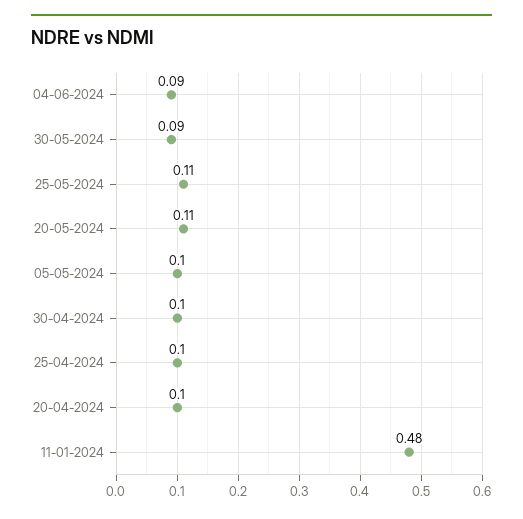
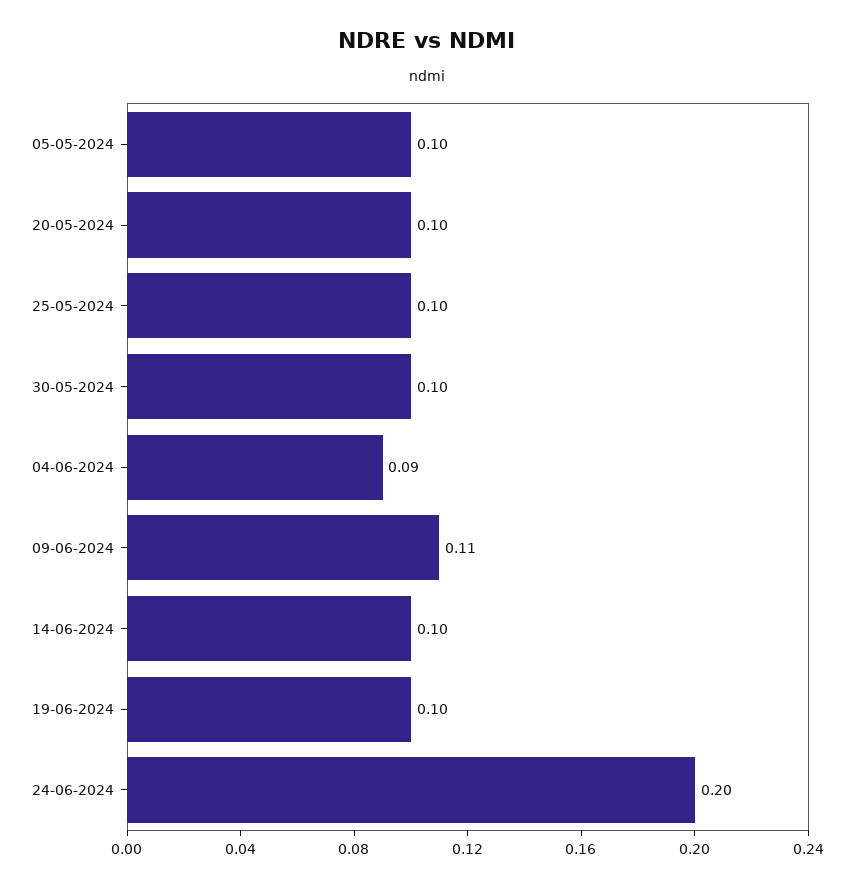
30-05-2024: 0.09 -> 0.1
25-05-2024: 0.11 -> 0.1
20-05-2024: 0.11 -> 0.1
30-04-2024: 0.1 -> none
25-04-2024: 0.1 -> none
20-04-2024: 0.1 -> none
11-01-2024: 0.48 -> none
09-06-2024: none -> 0.11
14-06-2024: none -> 0.1
19-06-2024: none -> 0.1
24-06-2024: none -> 0.2

